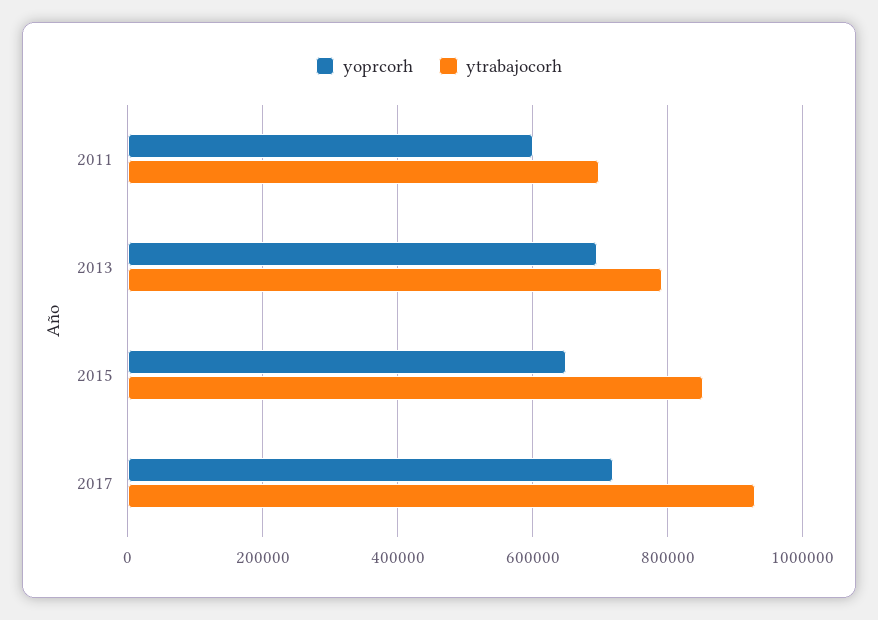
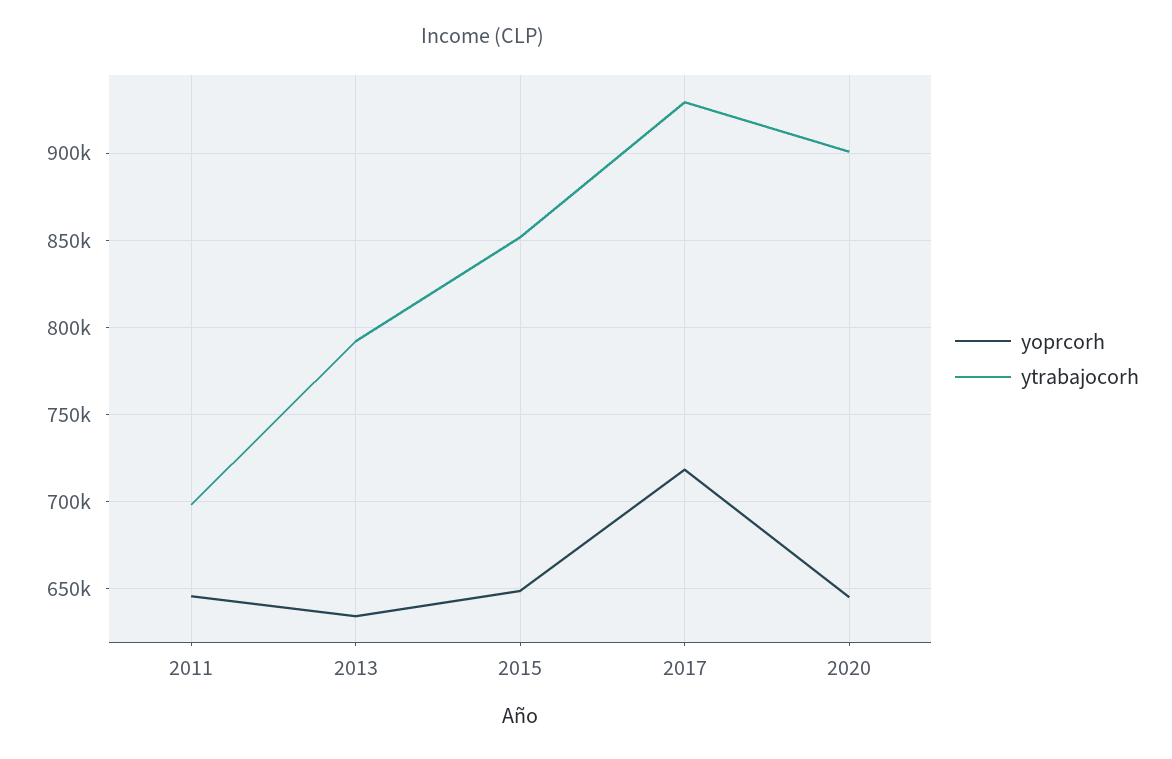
yoprcorh, 2011: 600000 -> 645000
yoprcorh, 2013: 700000 -> 635000
yoprcorh, 2020: none -> 645000
ytrabajocorh, 2020: none -> 900000

